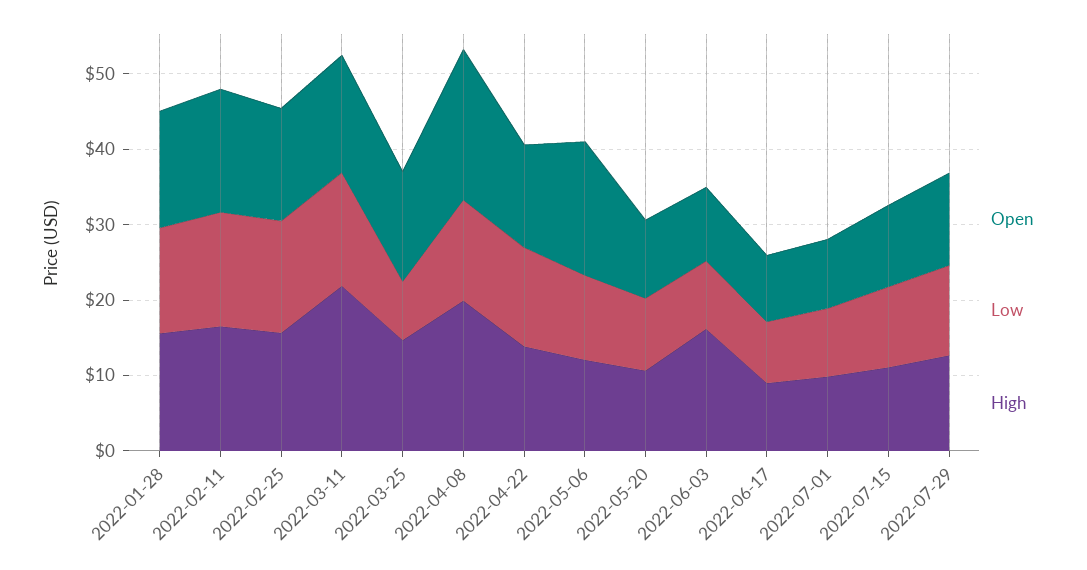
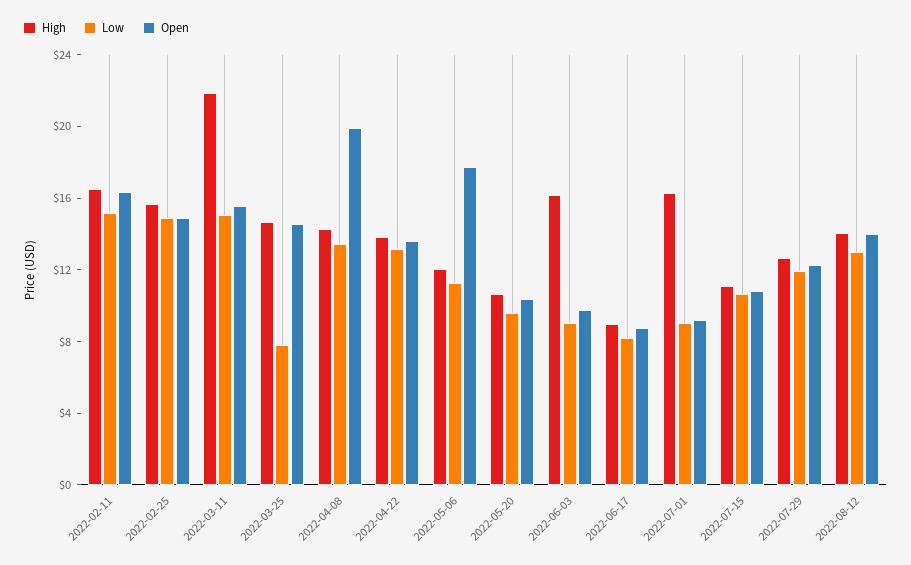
Open, 2022-01-28: 16 -> none
Low, 2022-01-28: 14 -> none
High, 2022-01-28: 16 -> none
High, 2022-04-08: 20 -> 14
High, 2022-07-01: 10 -> 16
High, 2022-08-12: none -> 14
Low, 2022-08-12: none -> 13
Open, 2022-08-12: none -> 14

